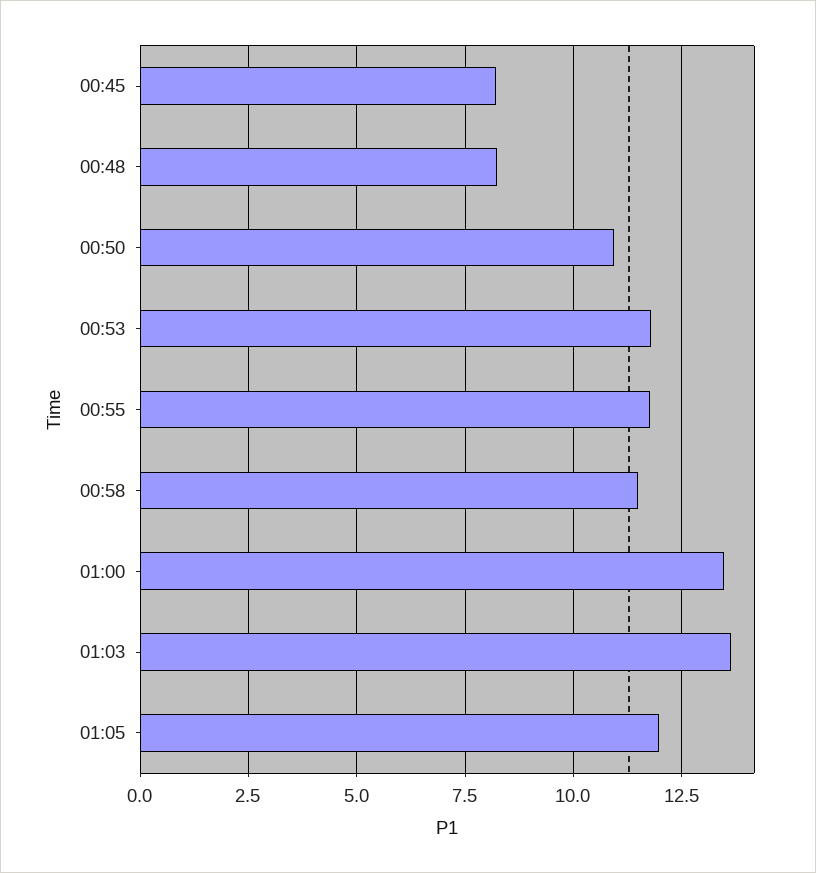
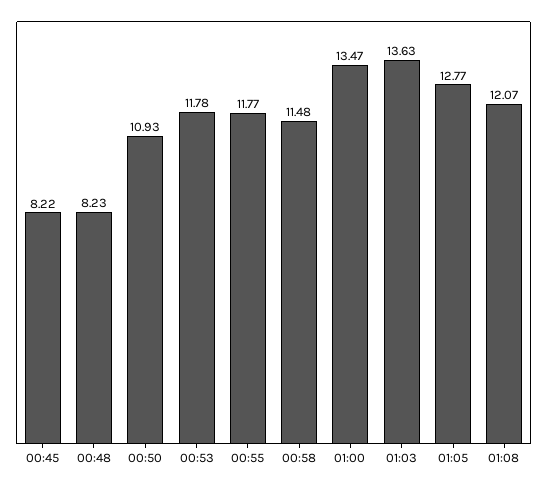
01:05: 12 -> 12.77
01:08: none -> 12.07

